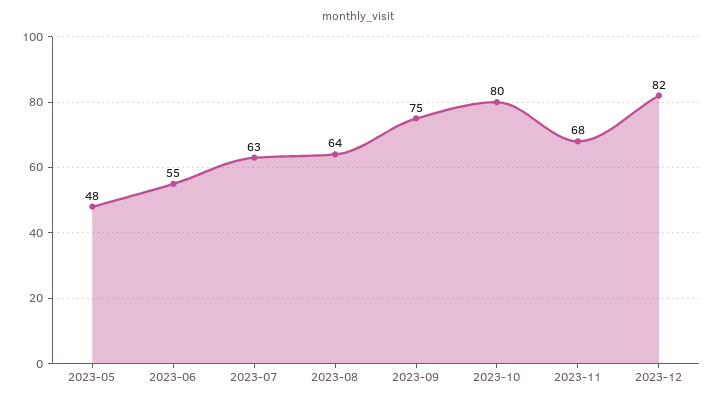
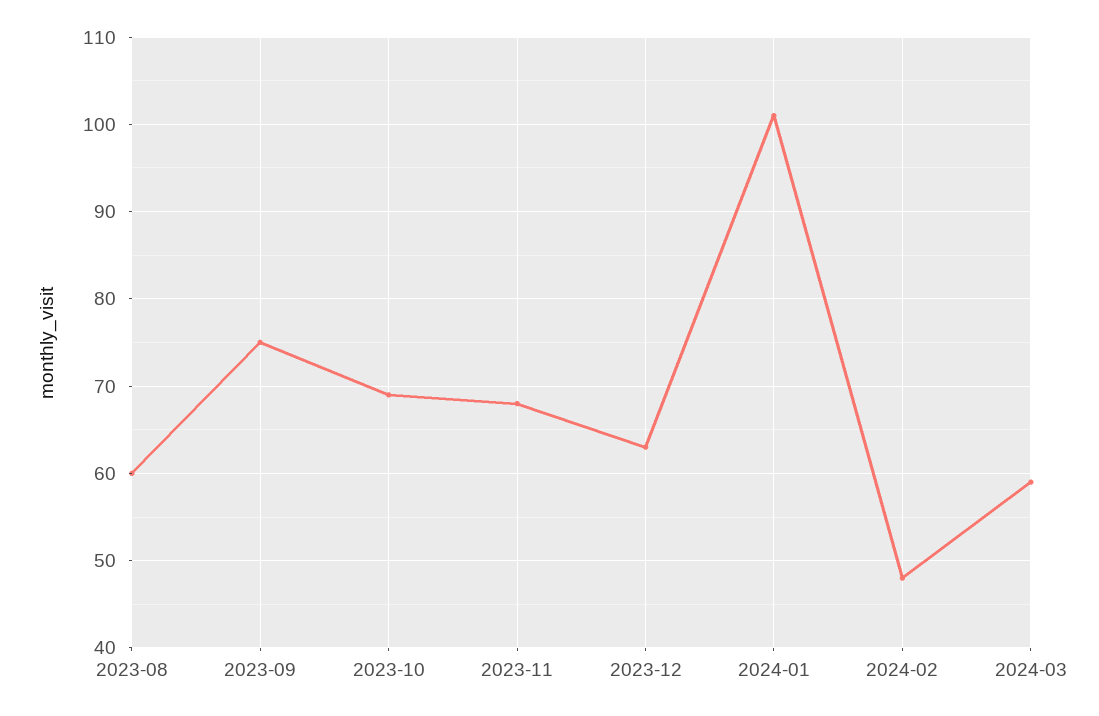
2023-05: 48 -> none
2023-06: 55 -> none
2023-07: 63 -> none
2023-08: 64 -> 60
2023-10: 80 -> 69
2023-12: 82 -> 63
2024-01: none -> 101
2024-02: none -> 48
2024-03: none -> 59

